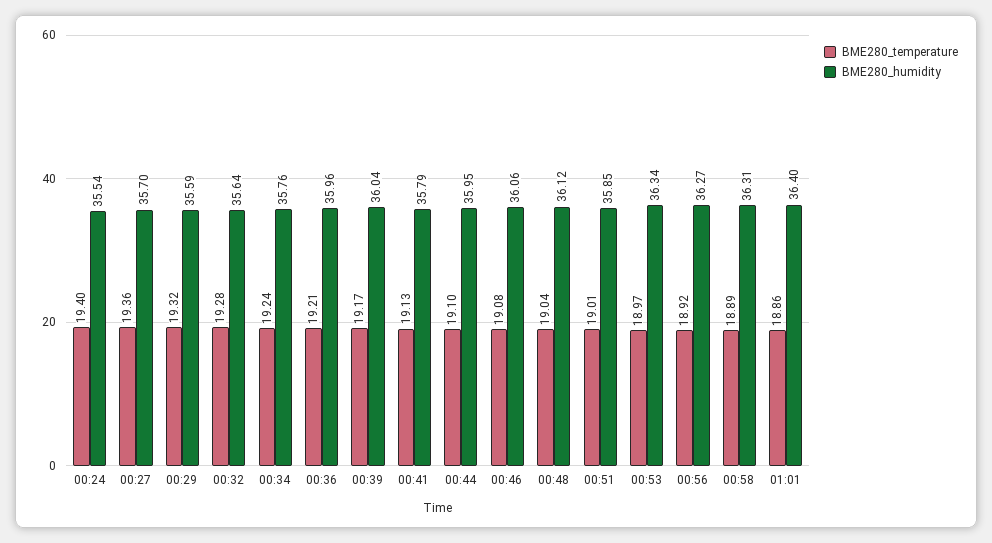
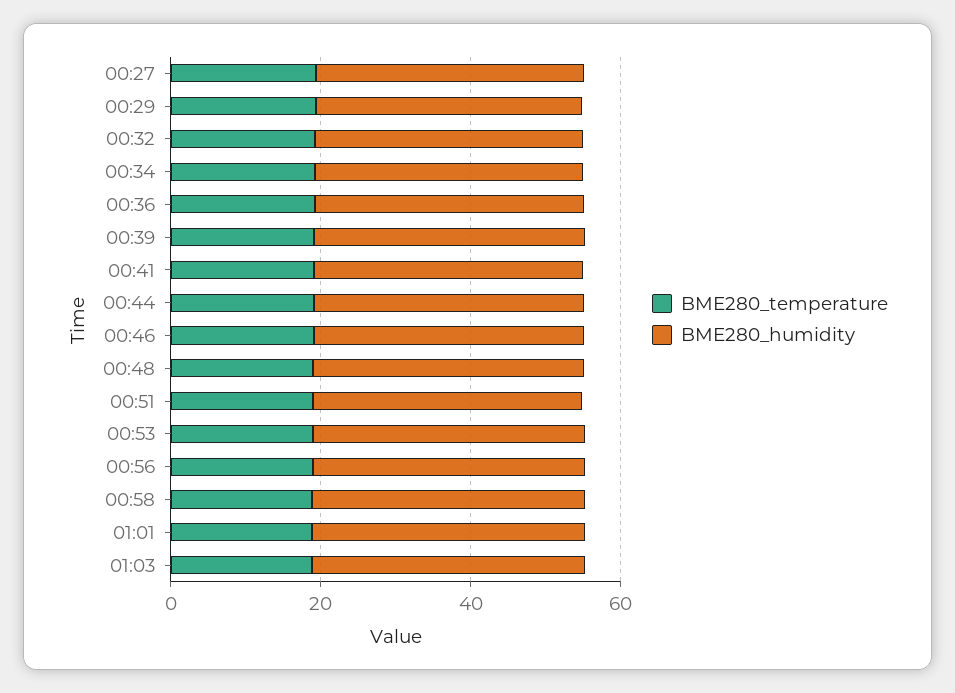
BME280_temperature, 00:24: 19.4 -> none
BME280_humidity, 00:24: 35.54 -> none
BME280_temperature, 01:03: none -> 20
BME280_humidity, 01:03: none -> 35

